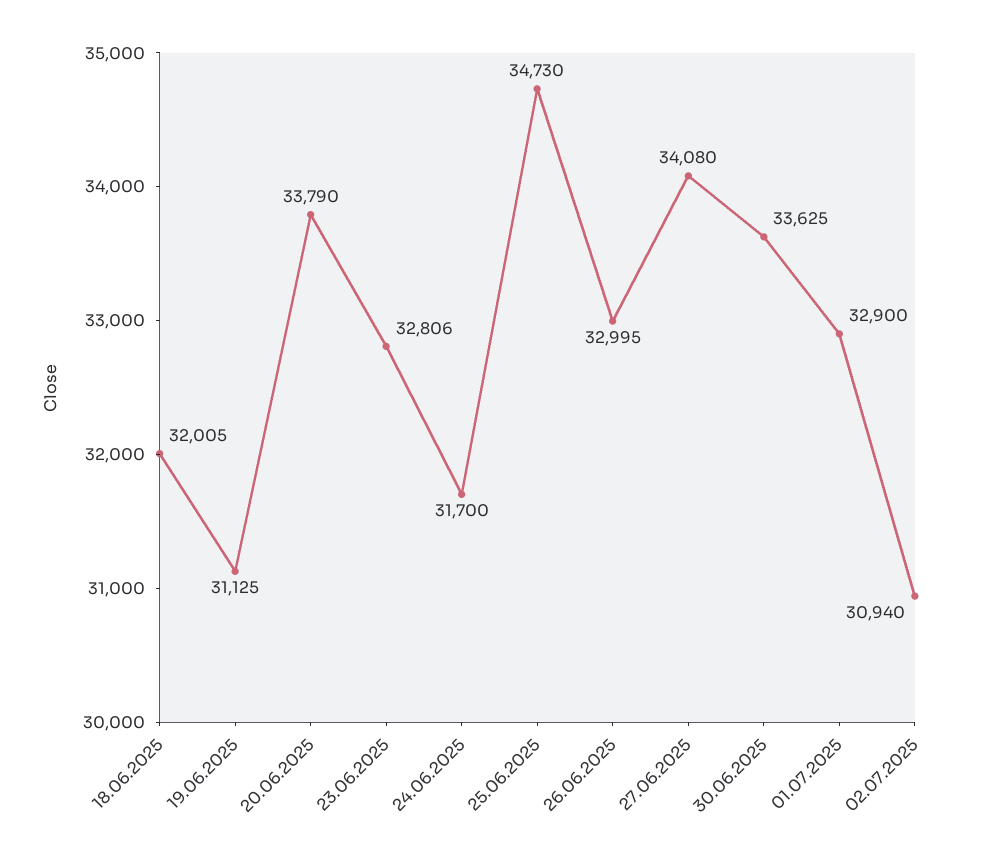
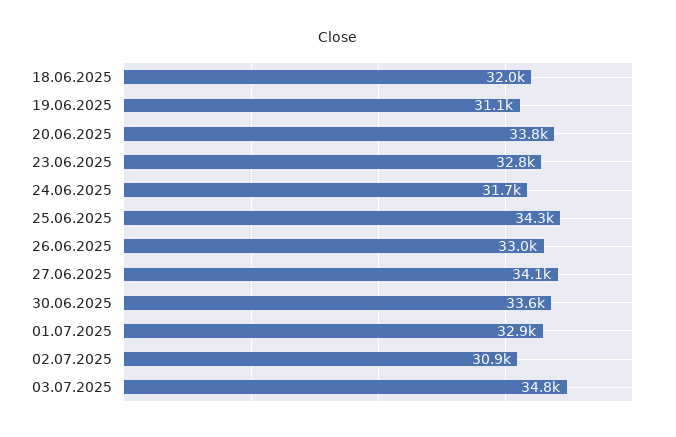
25.06.2025: 34730 -> 34300
03.07.2025: none -> 34800

